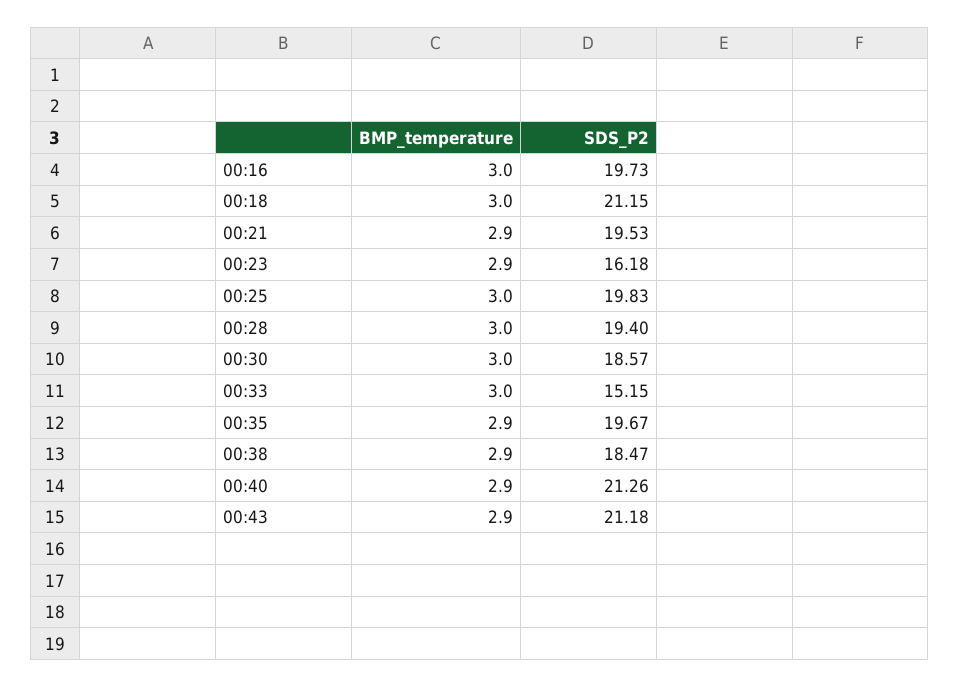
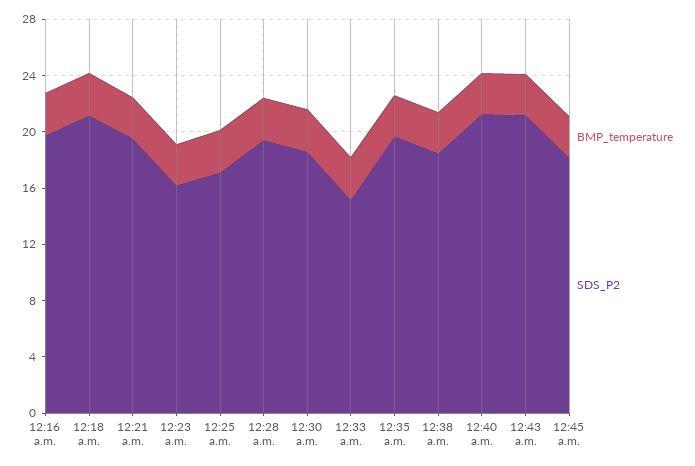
SDS_P2, 00:25: 19.83 -> 17
BMP_temperature, 12:45 a.m.: none -> 3
SDS_P2, 12:45 a.m.: none -> 18

